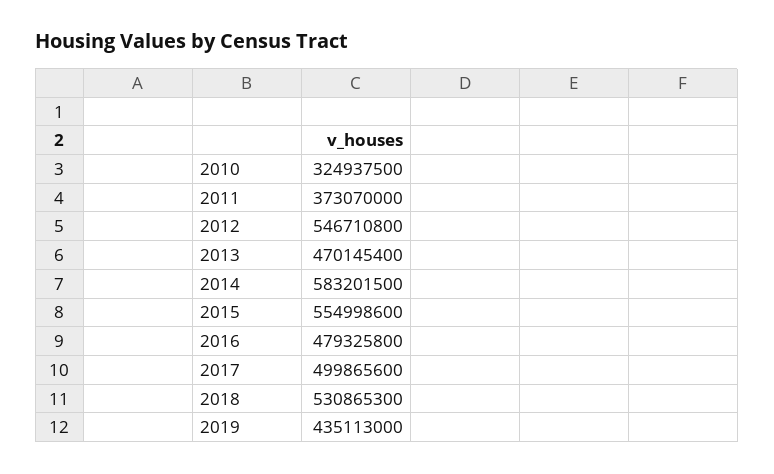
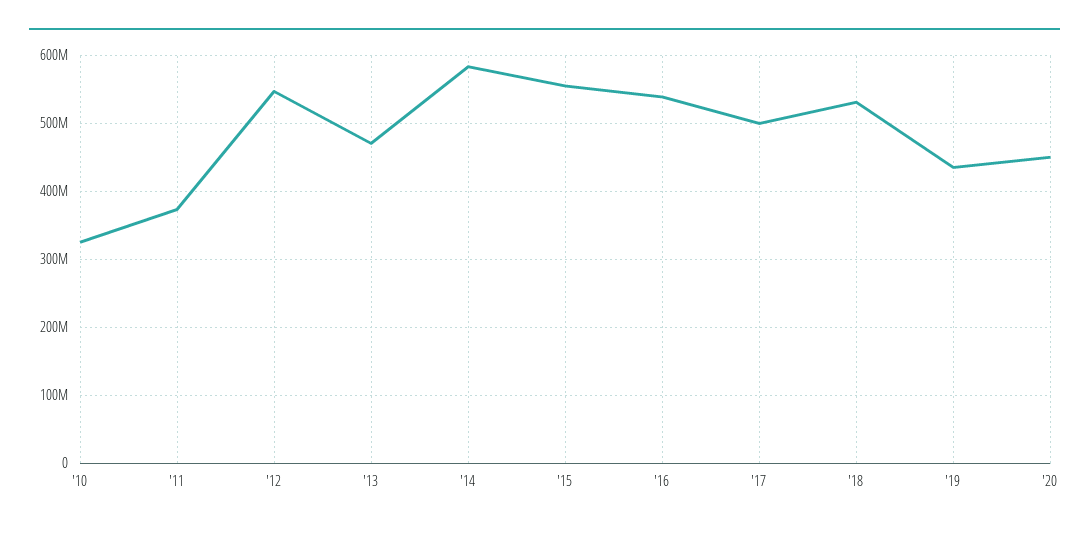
2016: 479325800 -> 540000000
'20: none -> 450000000

